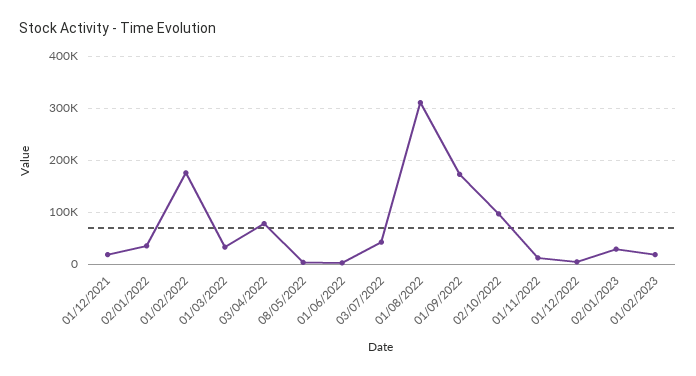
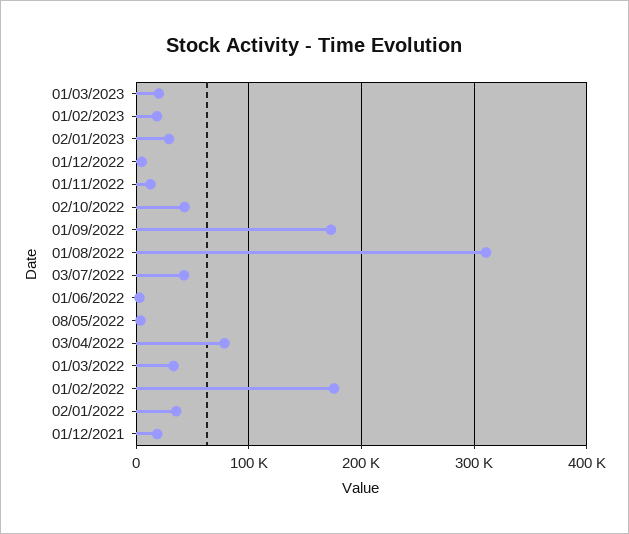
02/10/2022: 100000 -> 40000
01/03/2023: none -> 20000

